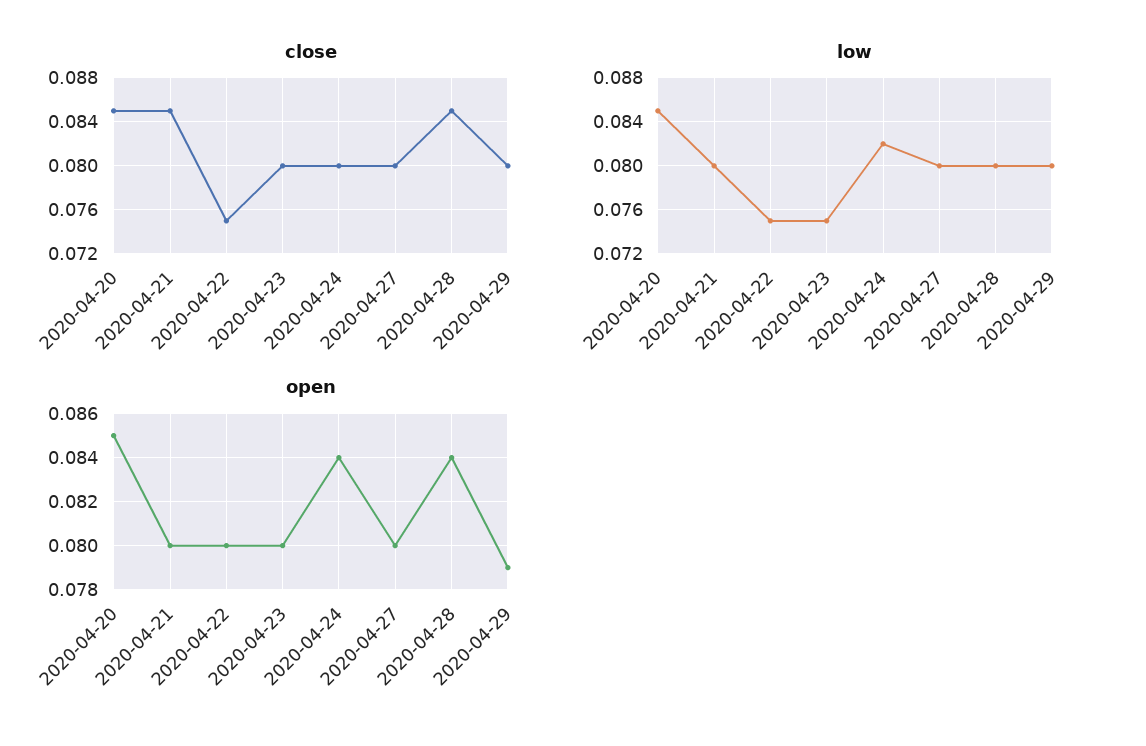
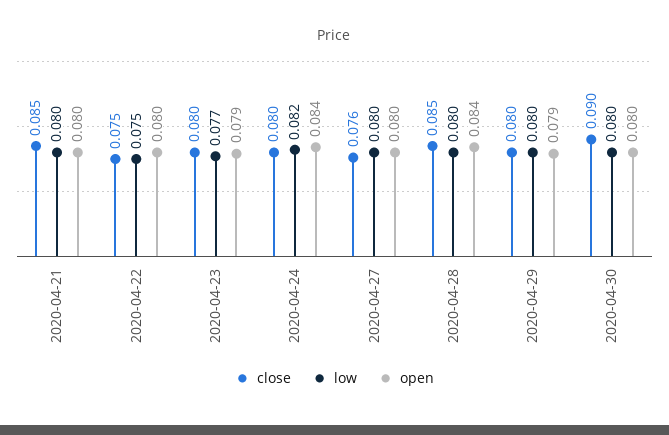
close, 2020-04-20: 0.085 -> none
close, 2020-04-27: 0.08 -> 0.076
low, 2020-04-20: 0.085 -> none
low, 2020-04-23: 0.075 -> 0.077
open, 2020-04-20: 0.085 -> none
open, 2020-04-23: 0.08 -> 0.079
close, 2020-04-30: none -> 0.09
low, 2020-04-30: none -> 0.08
open, 2020-04-30: none -> 0.08

